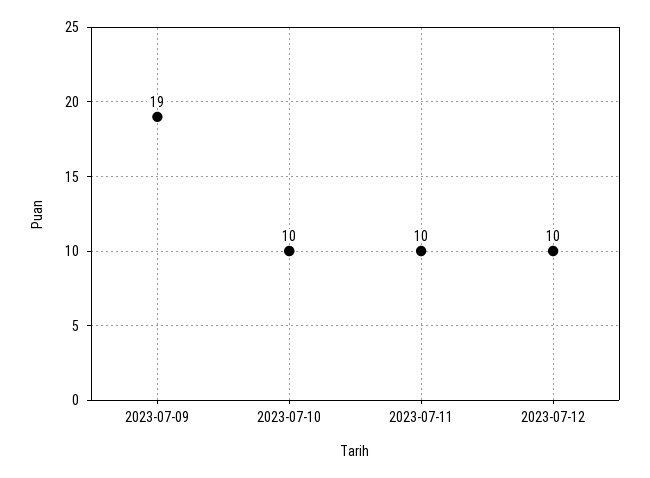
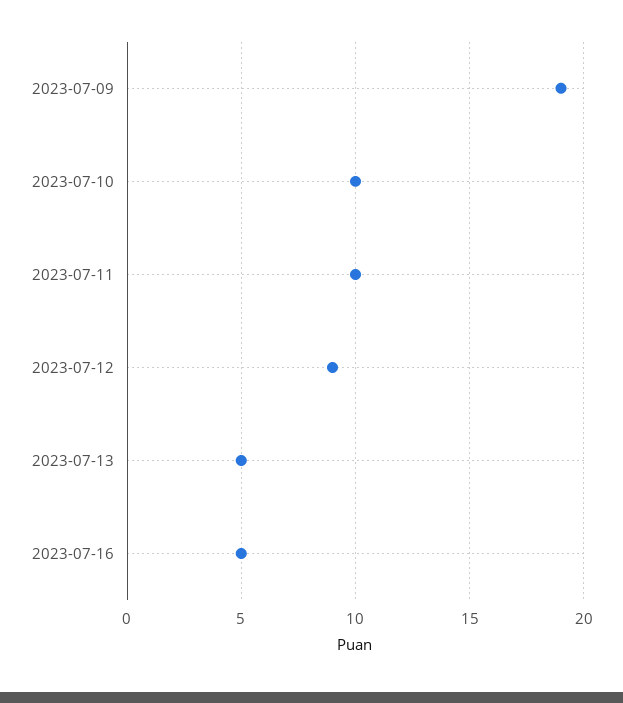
2023-07-12: 10 -> 9
2023-07-13: none -> 5
2023-07-16: none -> 5

